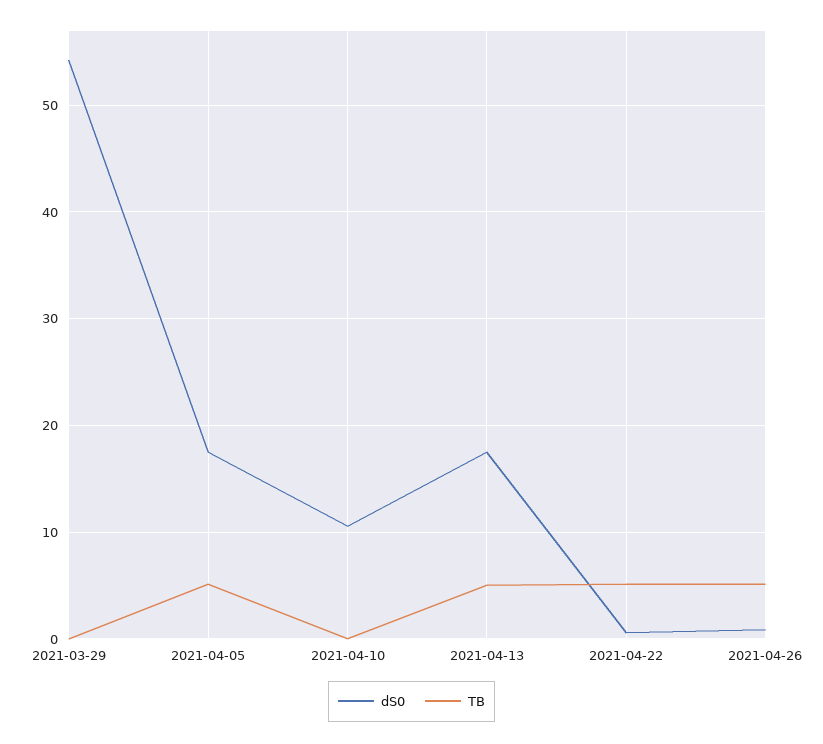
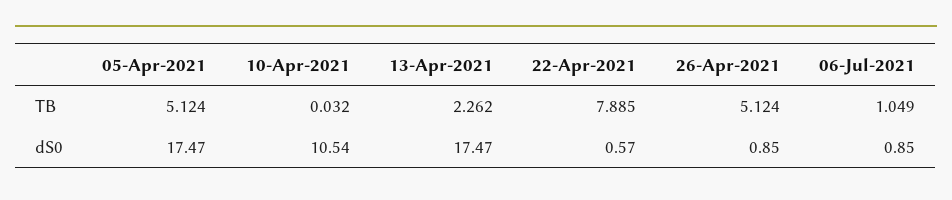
dS0, 2021-03-29: 54 -> none
TB, 2021-03-29: 0 -> none
TB, 2021-04-13: 5 -> 2.262
TB, 2021-04-22: 5 -> 7.885
TB, 06-Jul-2021: none -> 1.049
dS0, 06-Jul-2021: none -> 0.85

